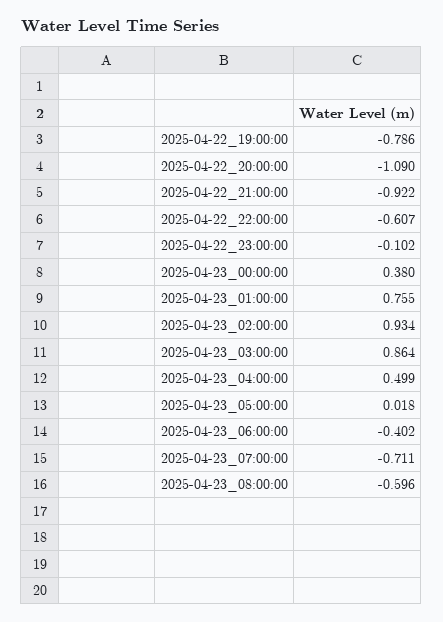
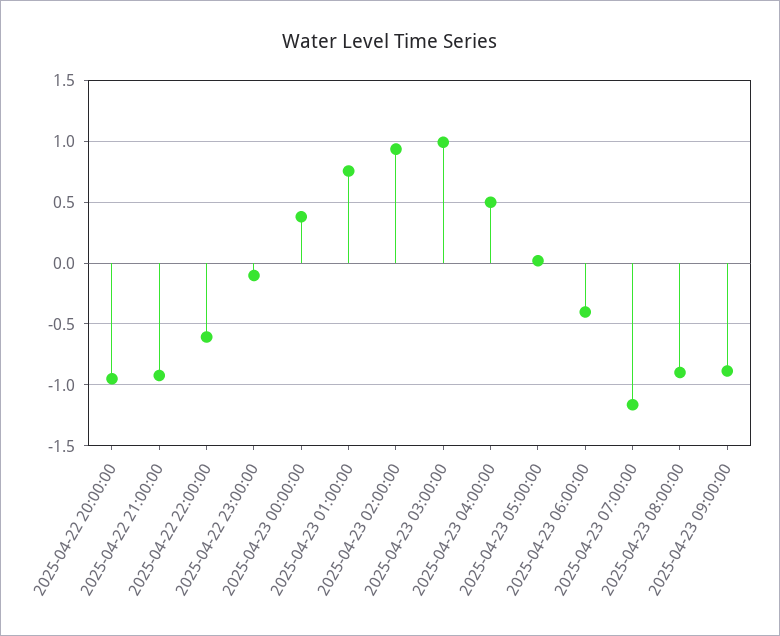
2025-04-22_19:00:00: -0.786 -> none
2025-04-22_20:00:00: -1.09 -> -0.95
2025-04-23_03:00:00: 0.864 -> 1
2025-04-23_07:00:00: -0.711 -> -1.15
2025-04-23_08:00:00: -0.596 -> -0.9
2025-04-23 09:00:00: none -> -0.9

